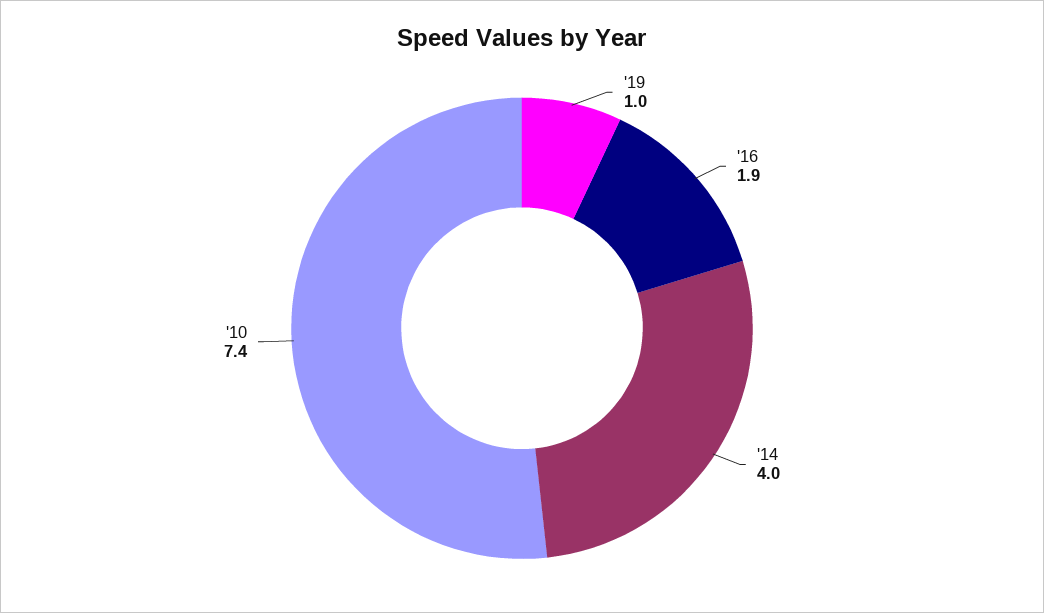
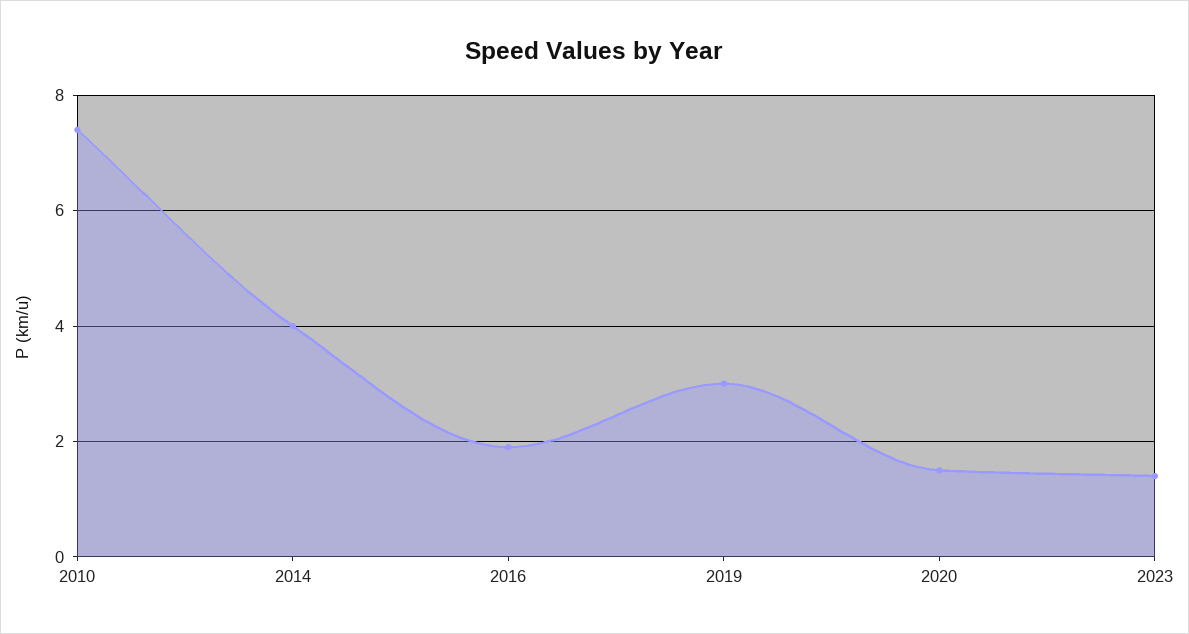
'19: 1 -> 3
2020: none -> 1.5
2023: none -> 1.5

